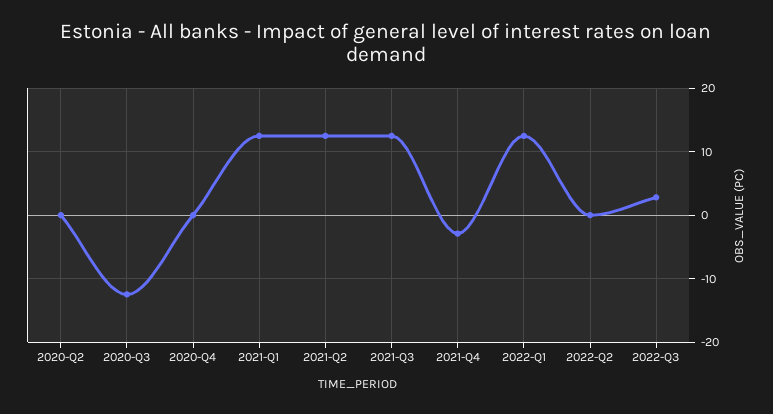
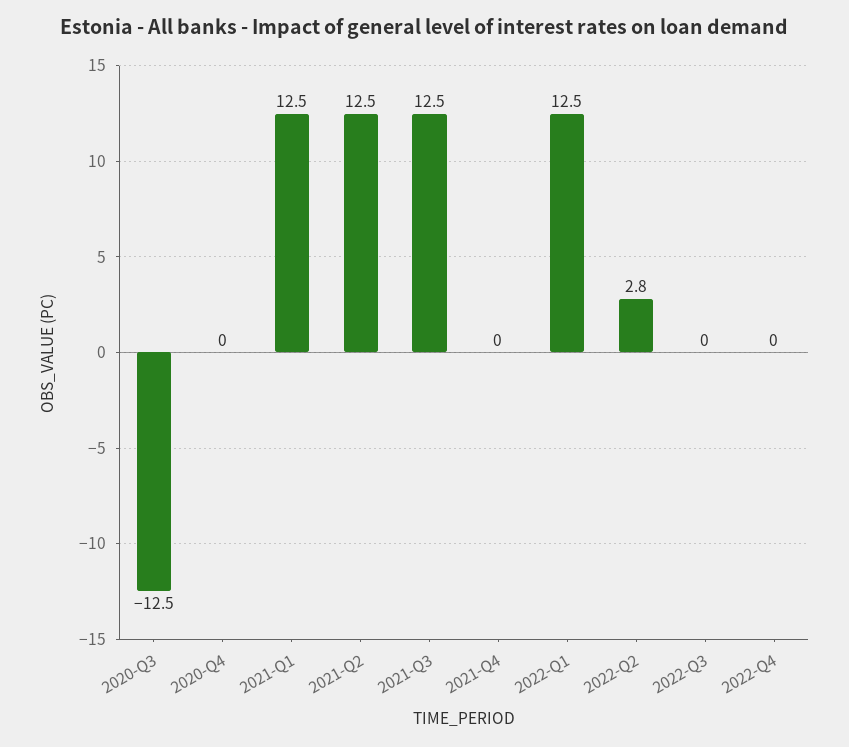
2020-Q2: 0 -> none
2021-Q4: -3 -> 0
2022-Q2: 0 -> 2.8
2022-Q3: 3 -> 0
2022-Q4: none -> 0

